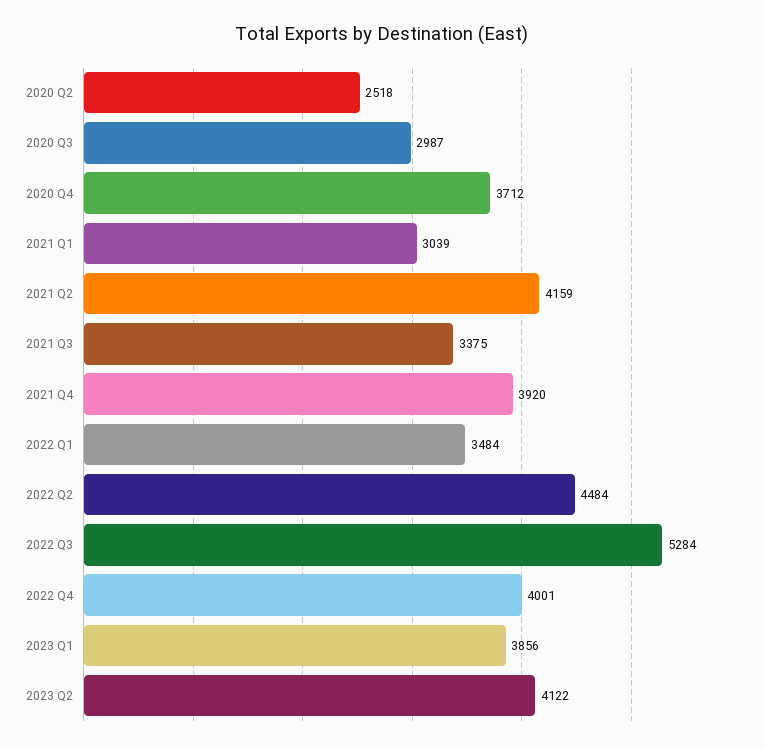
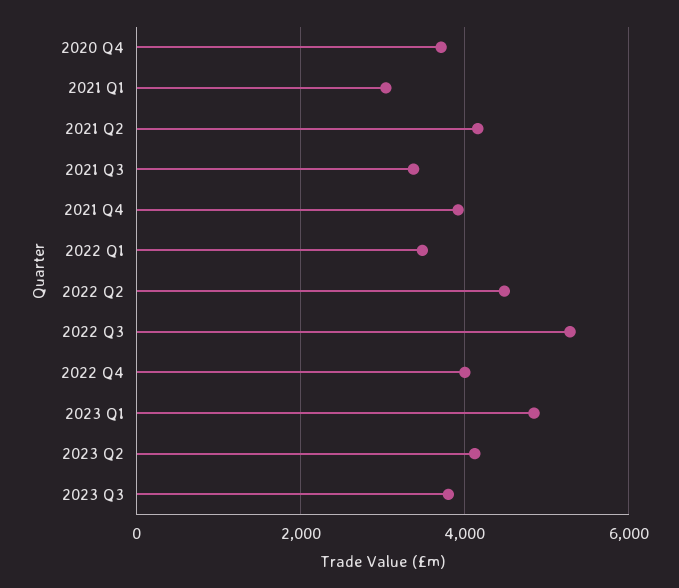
2020 Q2: 2518 -> none
2020 Q3: 2987 -> none
2023 Q1: 3856 -> 4800
2023 Q3: none -> 3800

